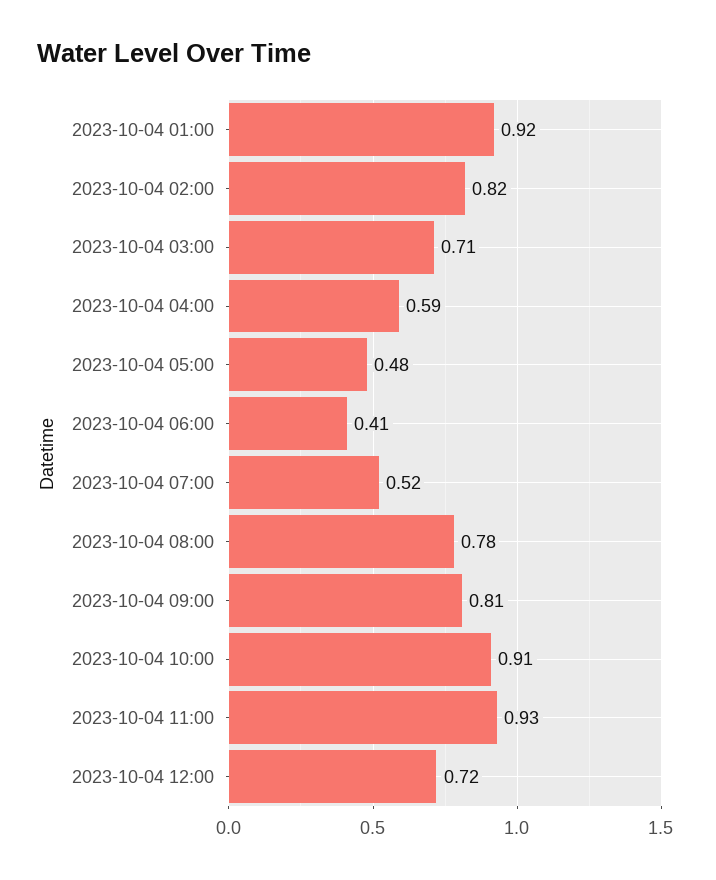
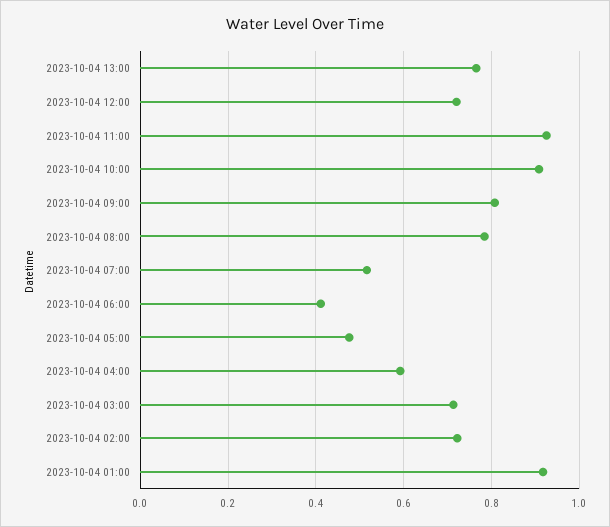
2023-10-04 02:00: 0.82 -> 0.72
2023-10-04 13:00: none -> 0.76

